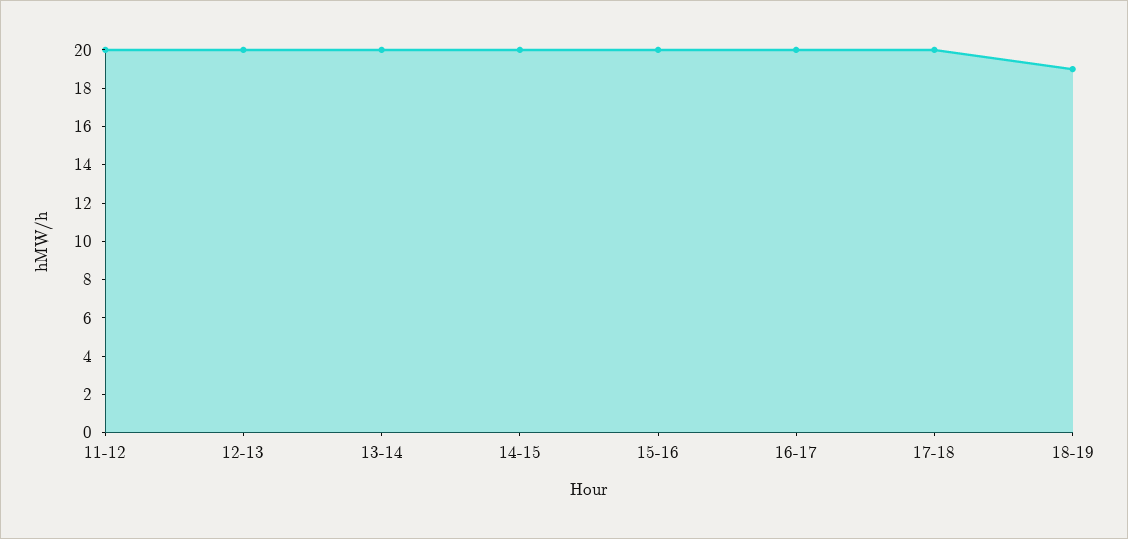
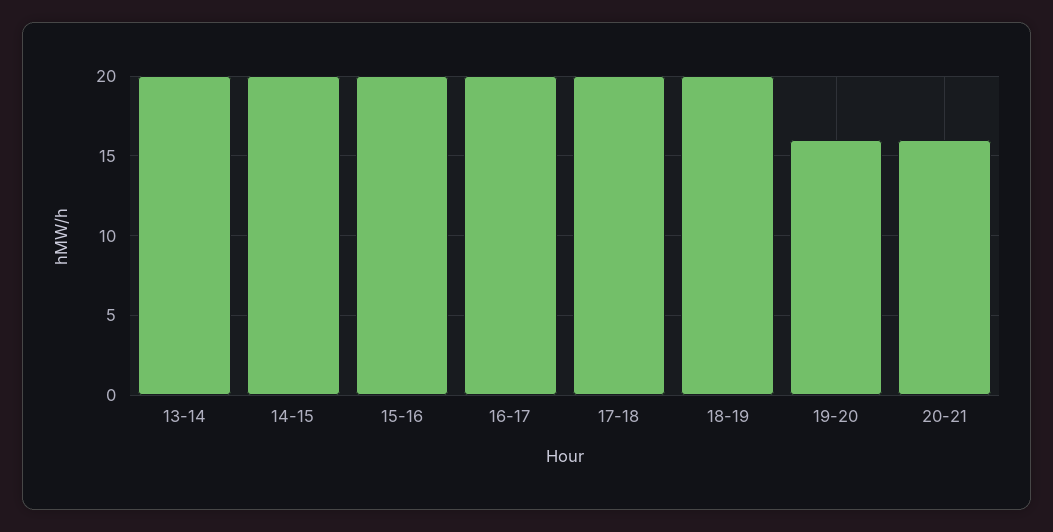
11-12: 20 -> none
12-13: 20 -> none
18-19: 19 -> 20
19-20: none -> 16
20-21: none -> 16

